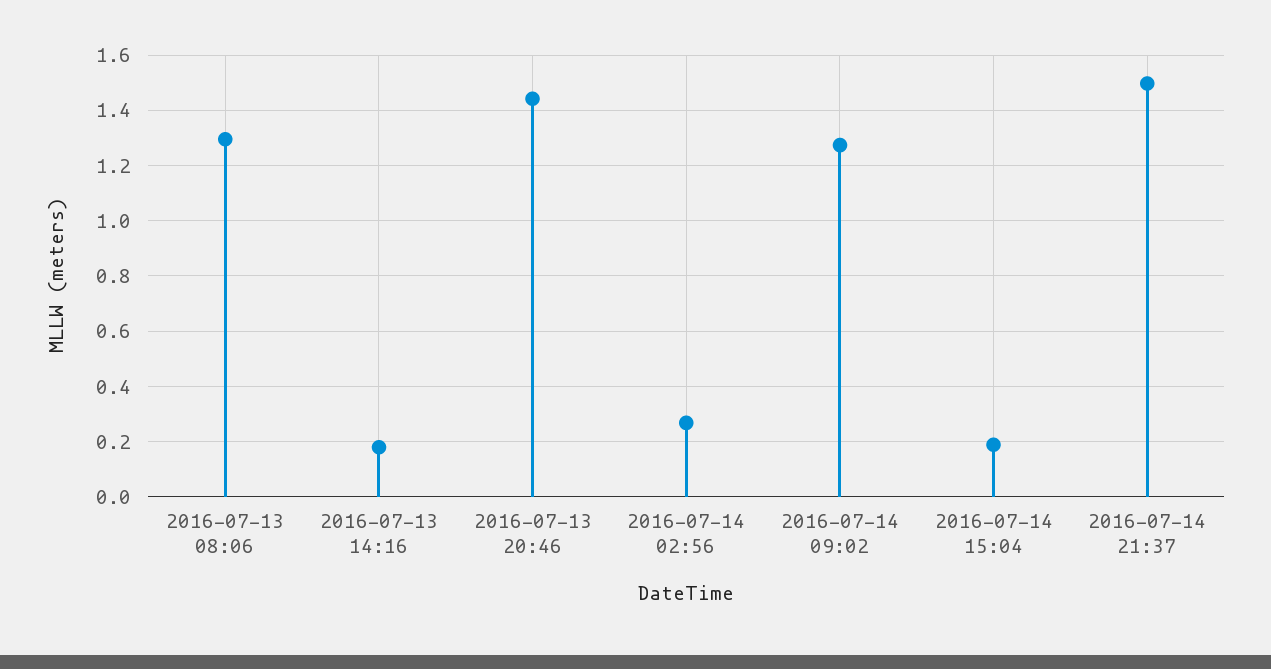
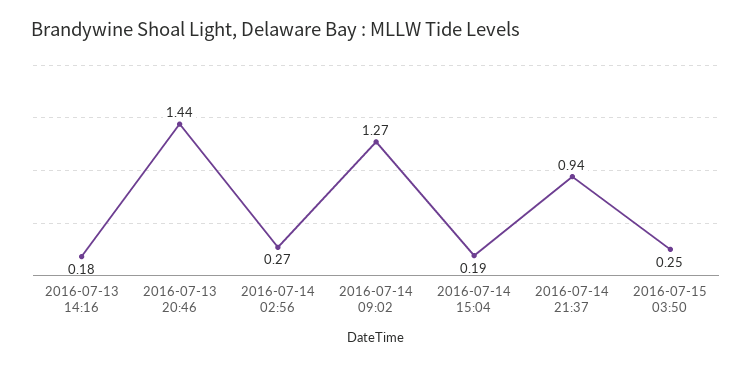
2016-07-13 08:06: 1.3 -> none
2016-07-14 21:37: 1.5 -> 0.94
2016-07-15 03:50: none -> 0.25

